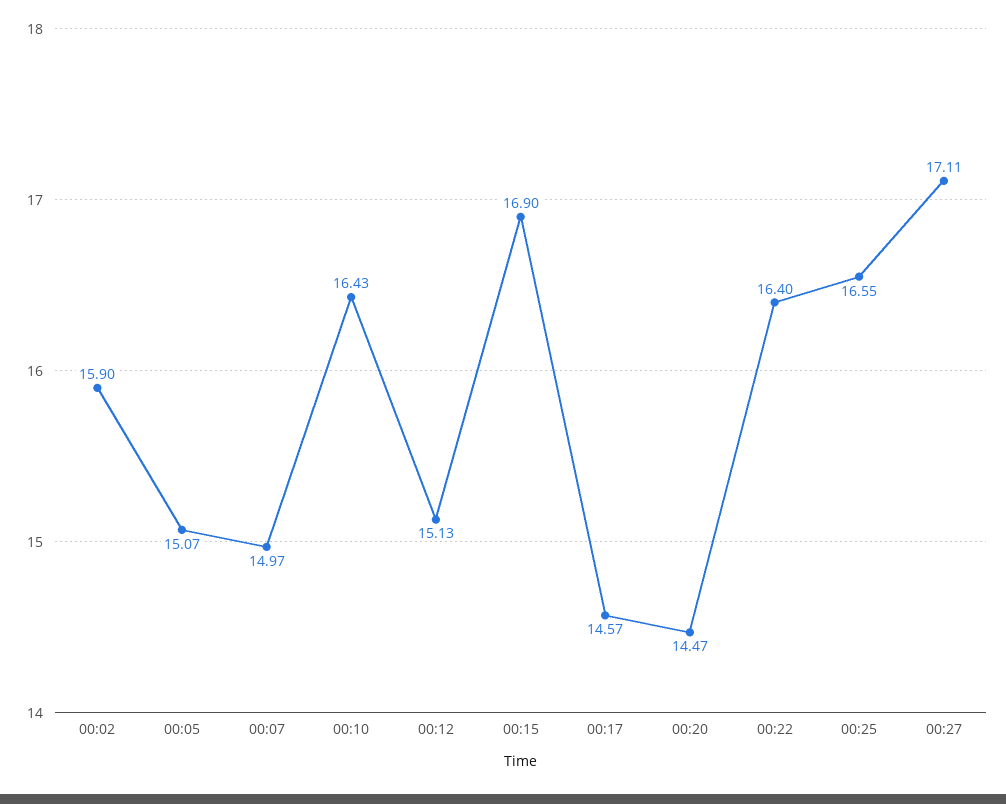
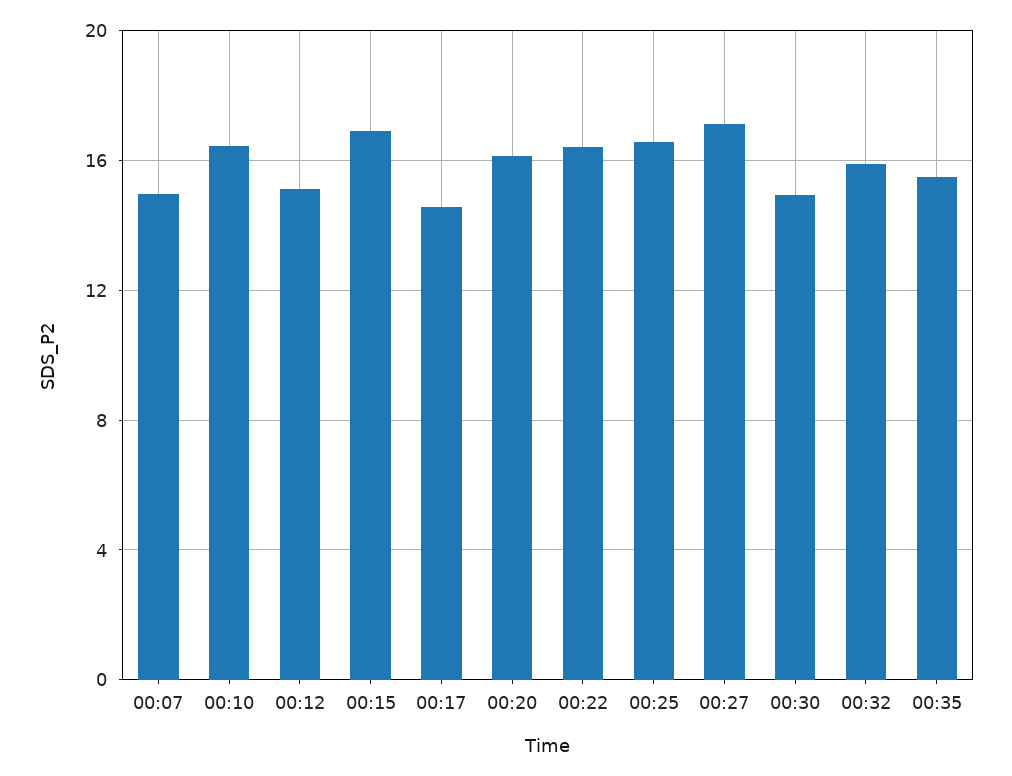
00:02: 15.9 -> none
00:05: 15.07 -> none
00:20: 14.47 -> 16
00:30: none -> 15
00:32: none -> 16
00:35: none -> 15.5

